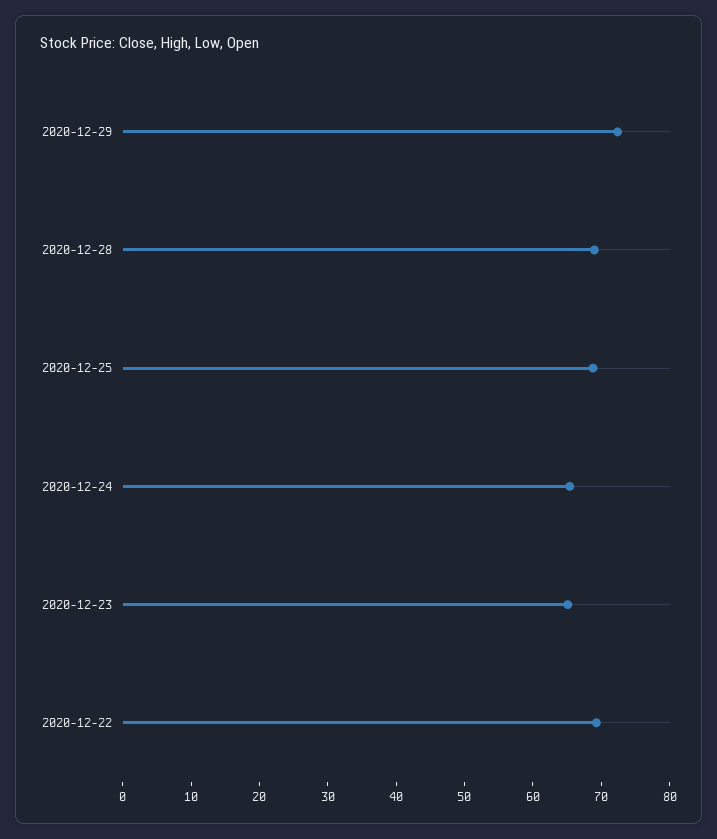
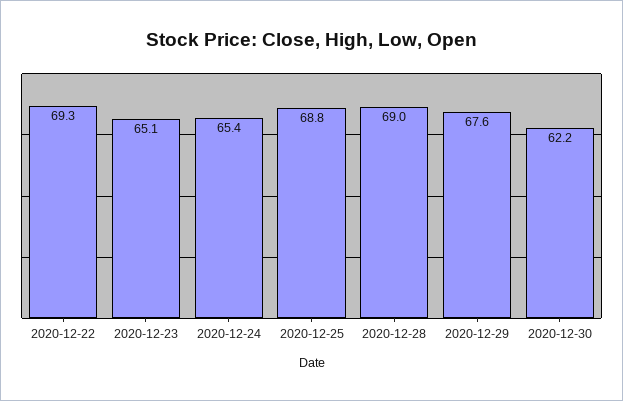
2020-12-29: 72 -> 67.6
2020-12-30: none -> 62.2

